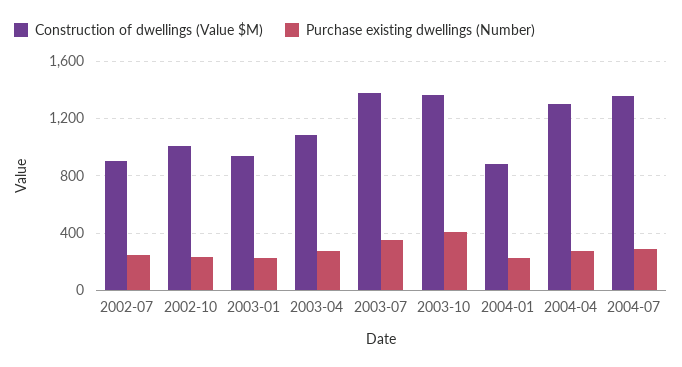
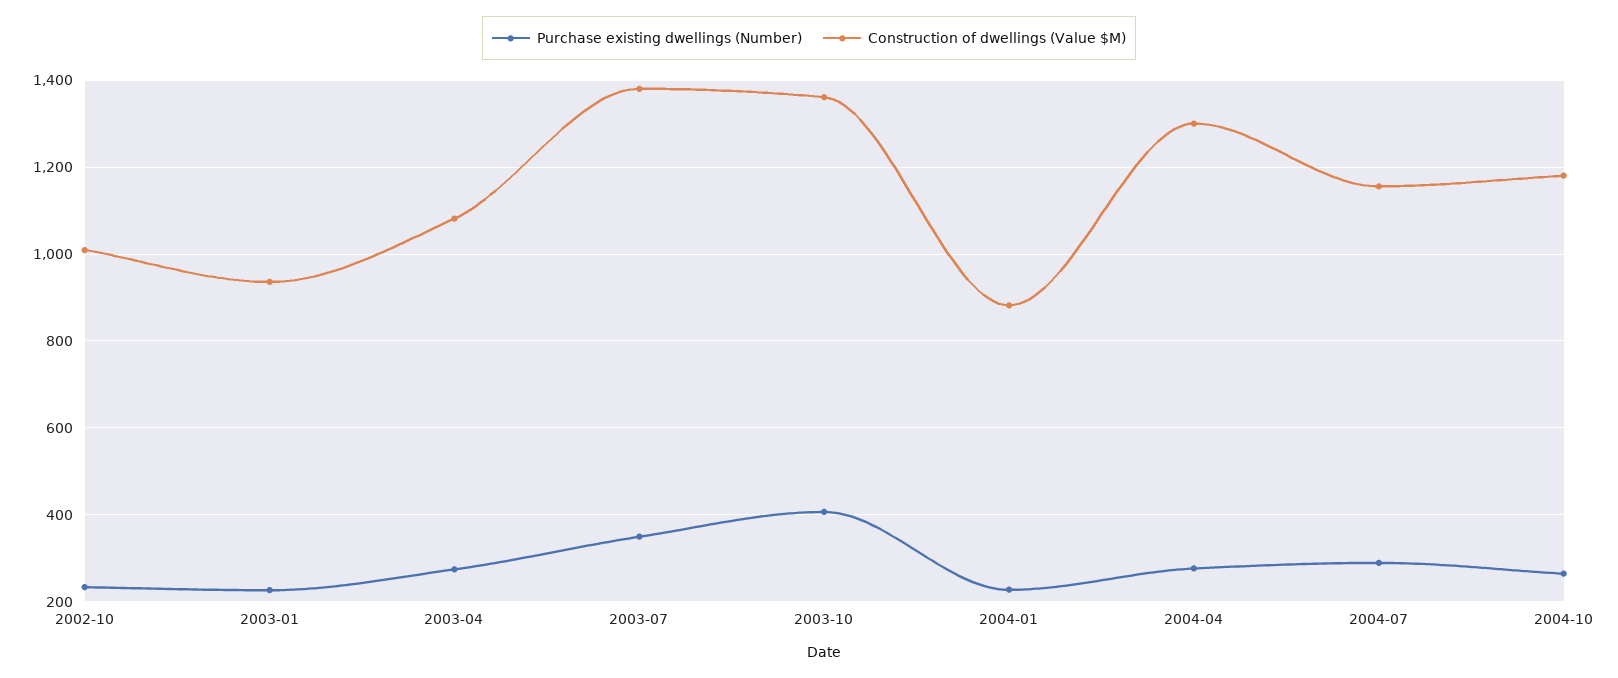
Construction of dwellings (Value $M), 2002-07: 900 -> none
Purchase existing dwellings (Number), 2002-07: 250 -> none
Construction of dwellings (Value $M), 2004-07: 1350 -> 1160
Purchase existing dwellings (Number), 2004-10: none -> 260
Construction of dwellings (Value $M), 2004-10: none -> 1180

